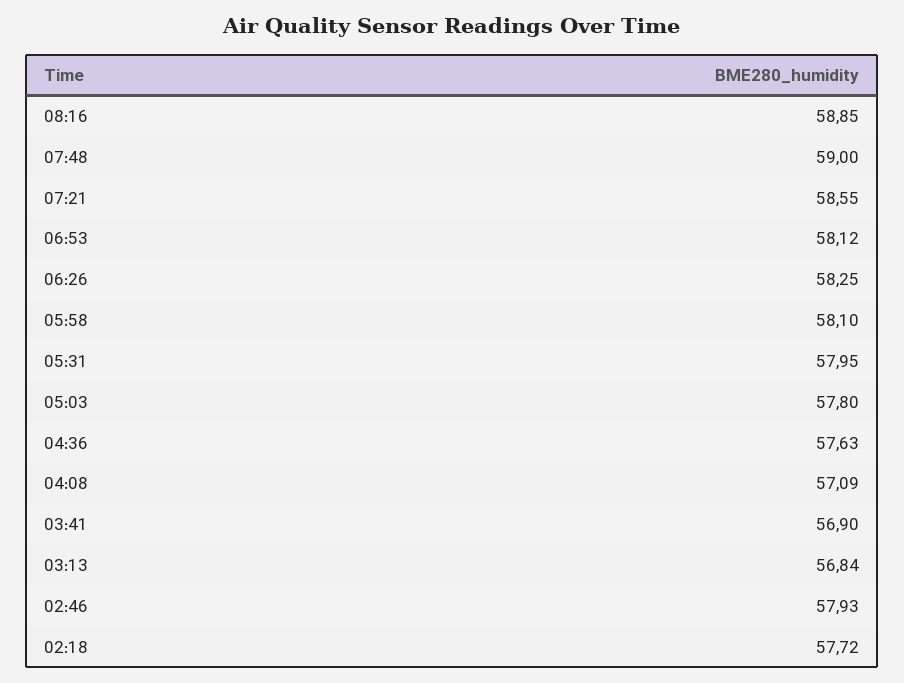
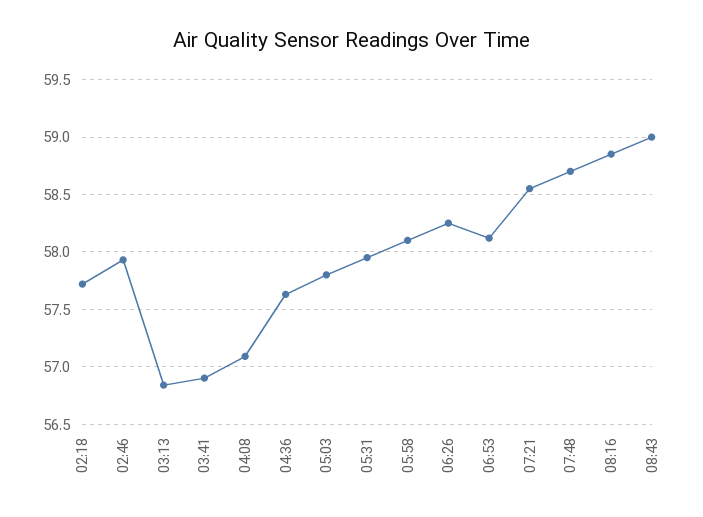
07:48: 59 -> 58.7
08:43: none -> 59

